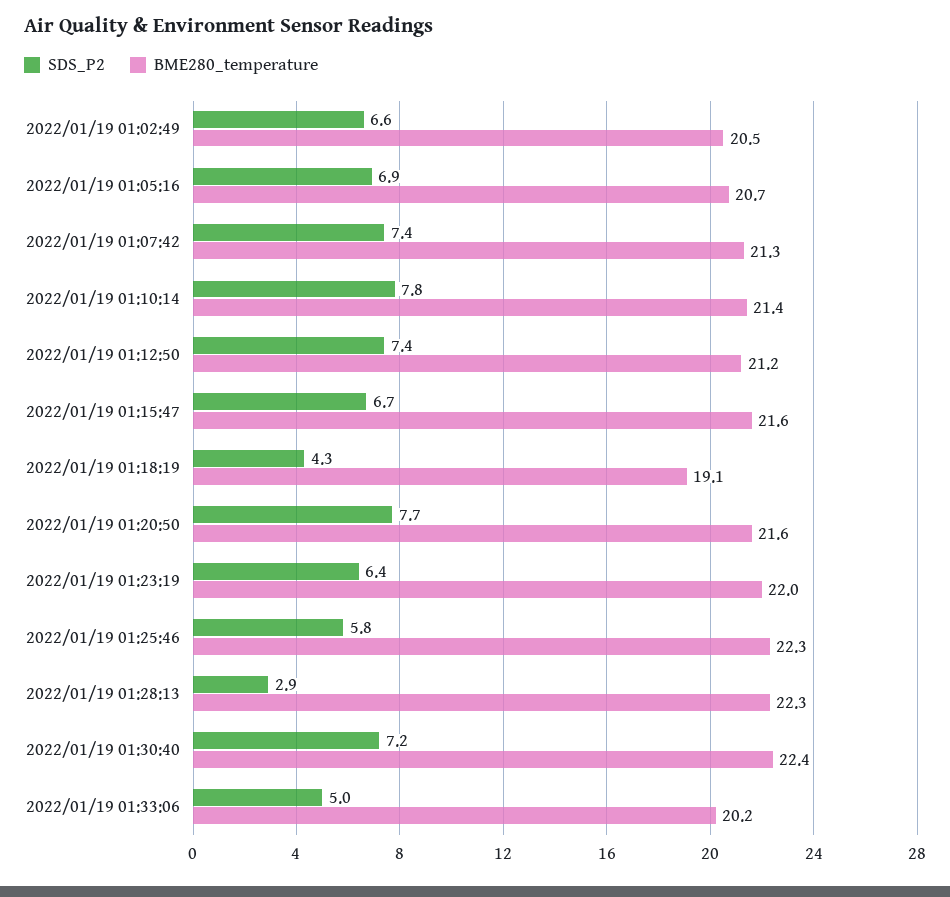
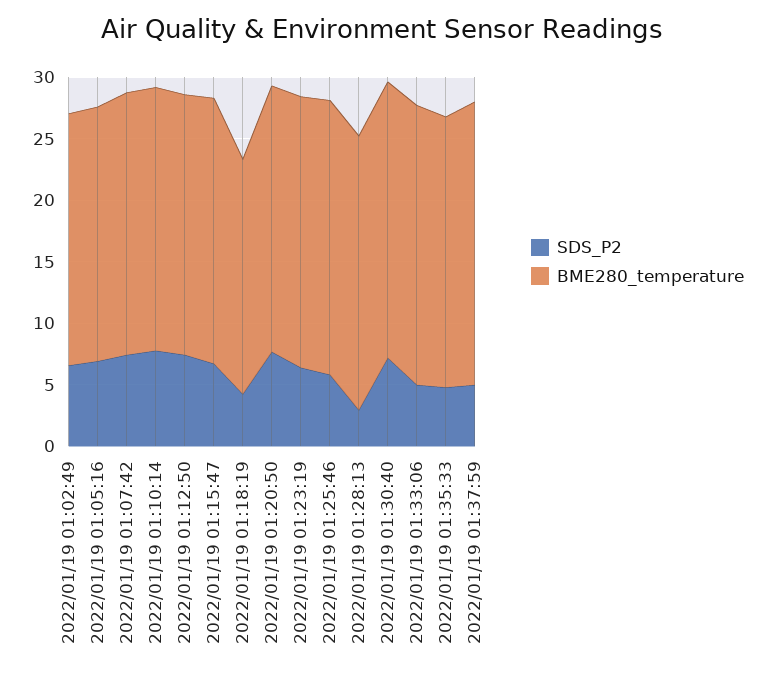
BME280_temperature, 2022/01/19 01:33:06: 20.2 -> 23
SDS_P2, 2022/01/19 01:35:33: none -> 5
BME280_temperature, 2022/01/19 01:35:33: none -> 22
SDS_P2, 2022/01/19 01:37:59: none -> 5
BME280_temperature, 2022/01/19 01:37:59: none -> 23

